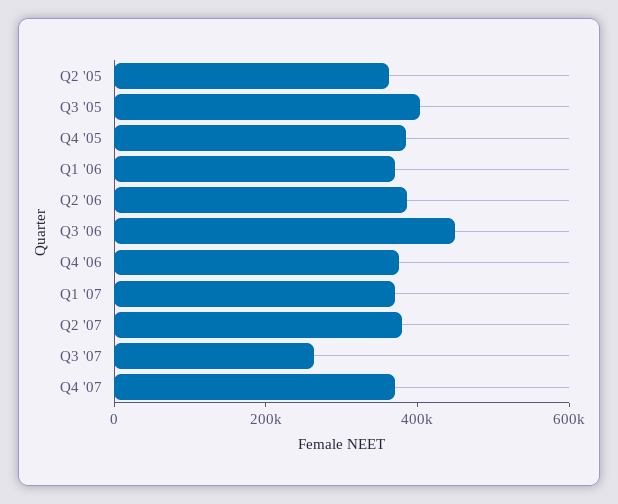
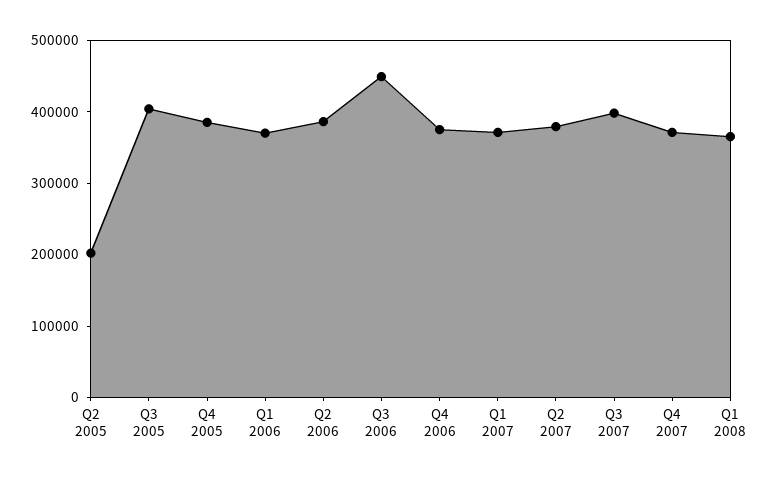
Q2 '05: 350000 -> 200000
Q3 '07: 250000 -> 400000
Q1 2008: none -> 360000

